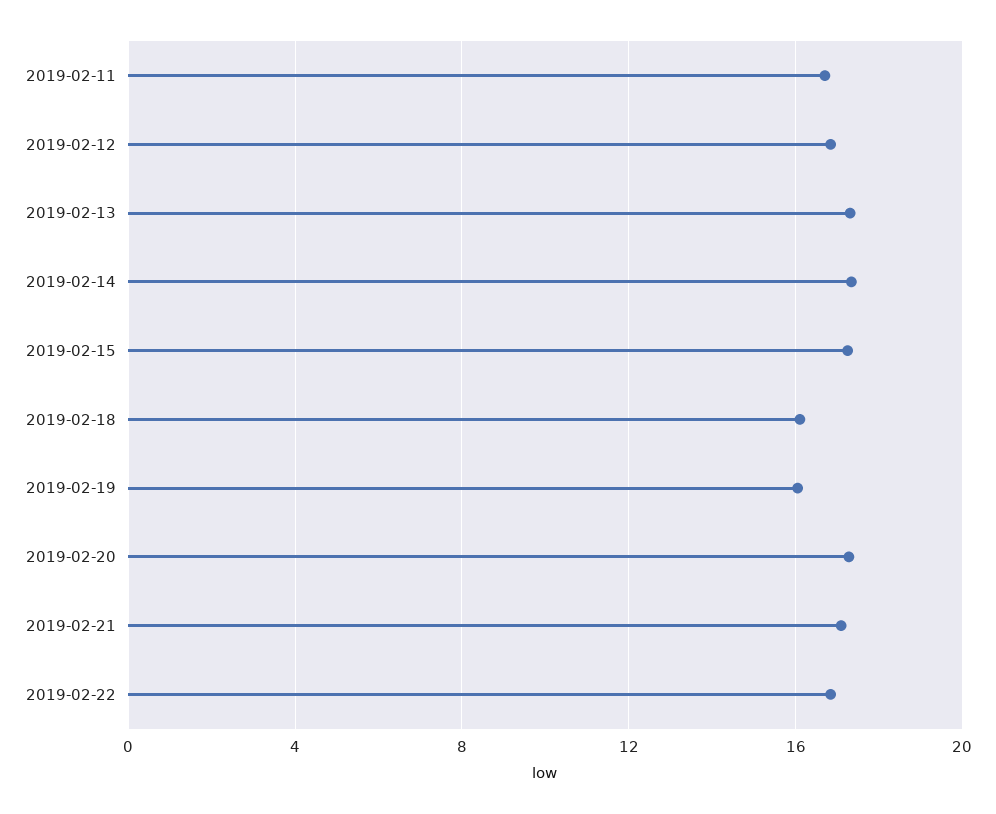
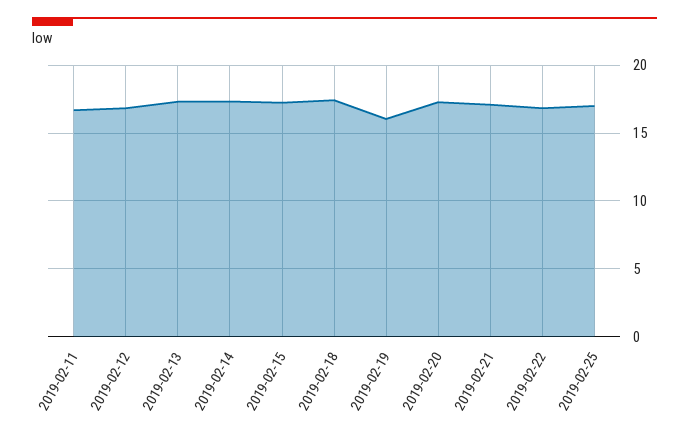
2019-02-18: 16 -> 17.5
2019-02-25: none -> 17

